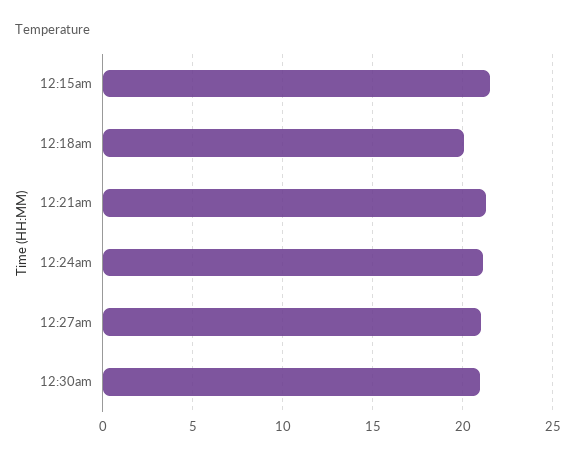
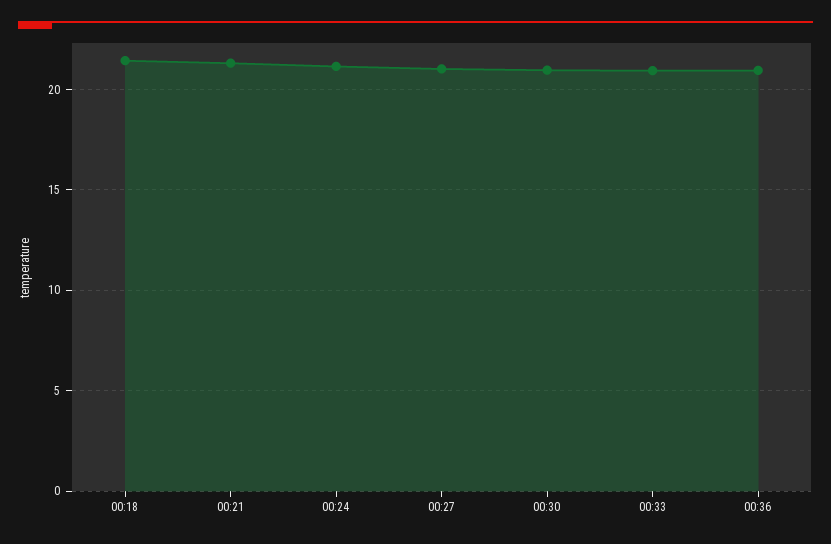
12:15am: 21.5 -> none
12:18am: 20 -> 21.5
00:33: none -> 21
00:36: none -> 21

